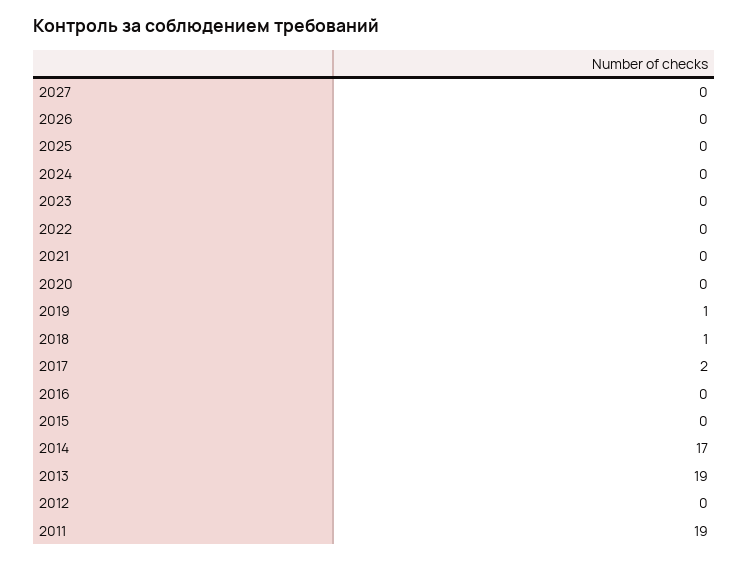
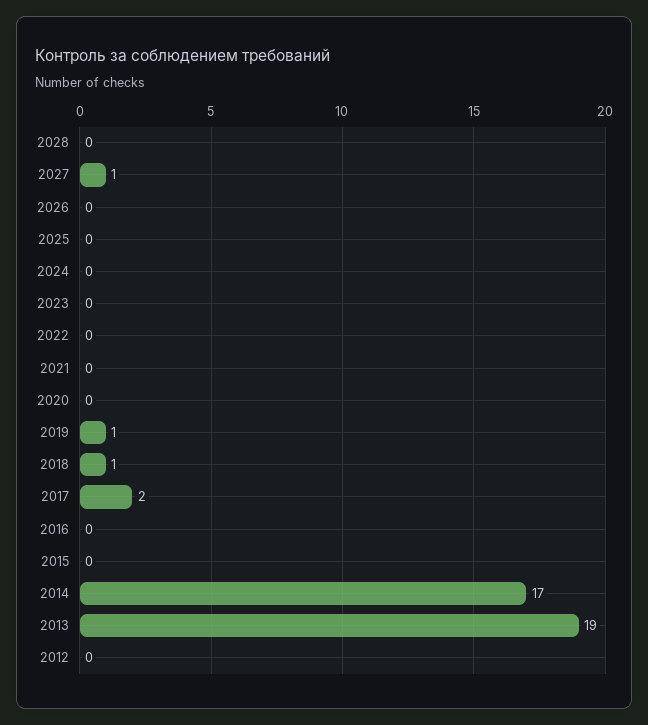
2027: 0 -> 1
2011: 19 -> none
2028: none -> 0

